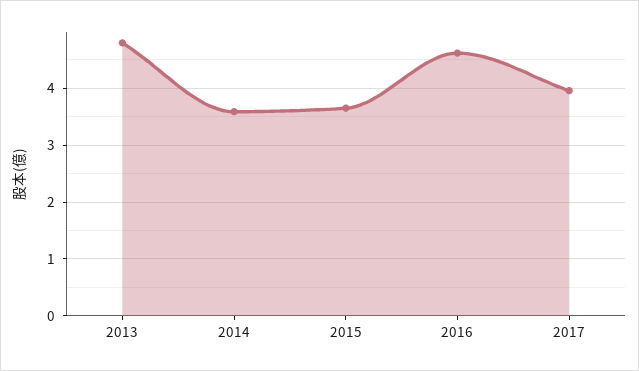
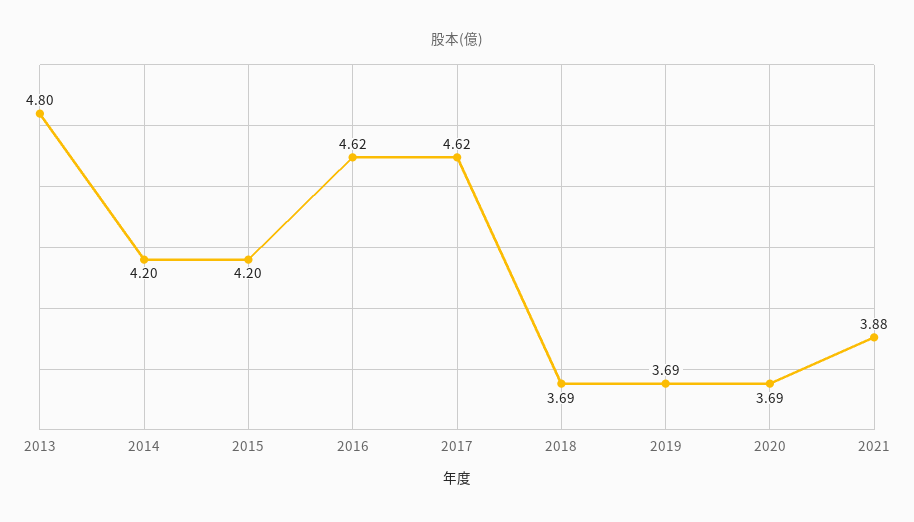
2014: 3.6 -> 4.2
2015: 3.6 -> 4.2
2017: 4 -> 4.62
2018: none -> 3.69
2019: none -> 3.69
2020: none -> 3.69
2021: none -> 3.88

